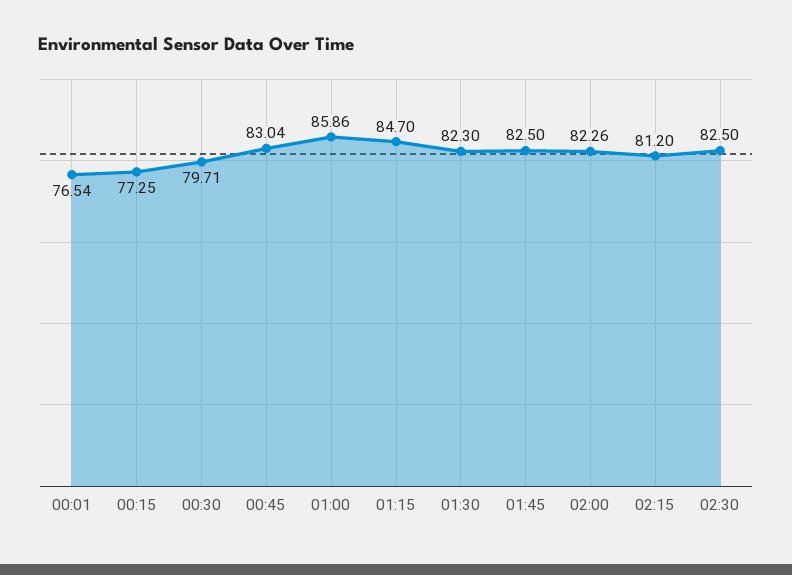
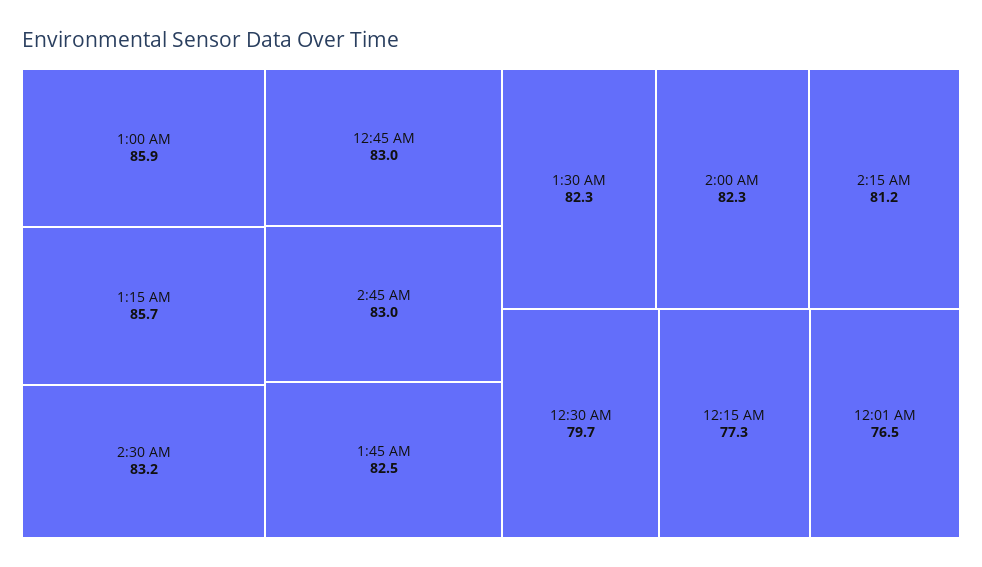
01:15: 84.7 -> 85.7
02:30: 82.5 -> 83.2
2:45 AM: none -> 83

